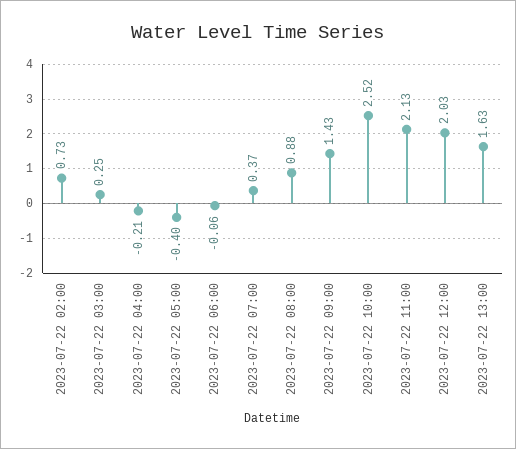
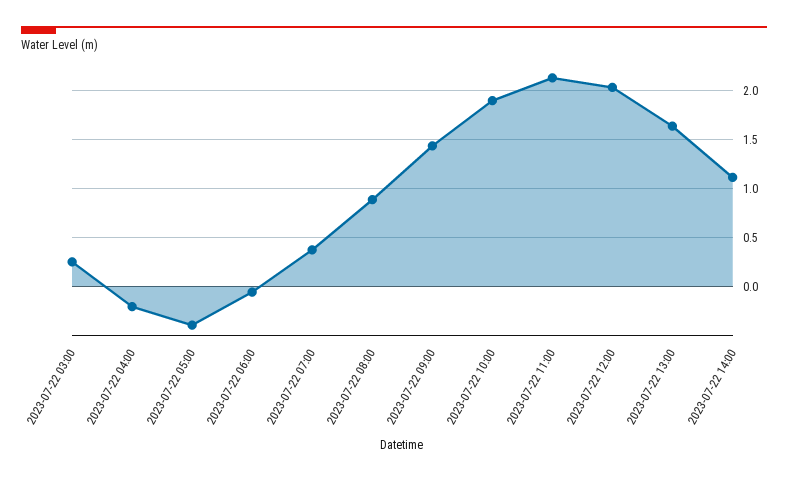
2023-07-22 02:00: 0.73 -> none
2023-07-22 10:00: 2.52 -> 1.9
2023-07-22 14:00: none -> 1.1

